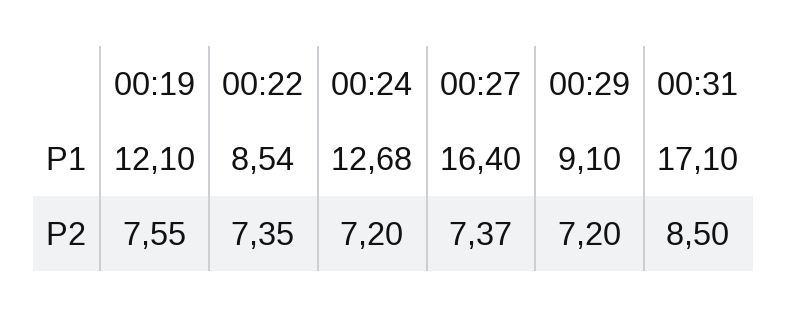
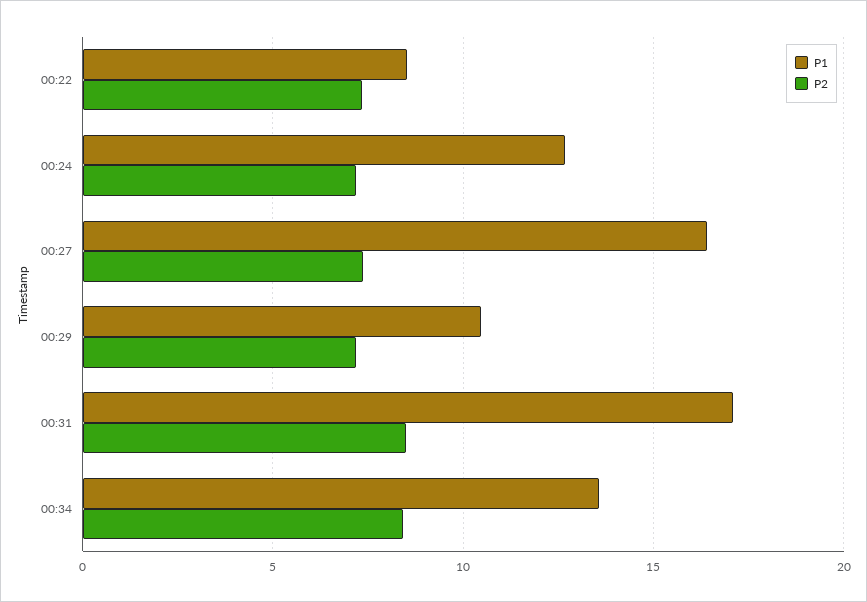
P1, 00:19: 12.1 -> none
P1, 00:29: 9.1 -> 10.5
P2, 00:19: 7.55 -> none
P1, 00:34: none -> 13.5
P2, 00:34: none -> 8.5

